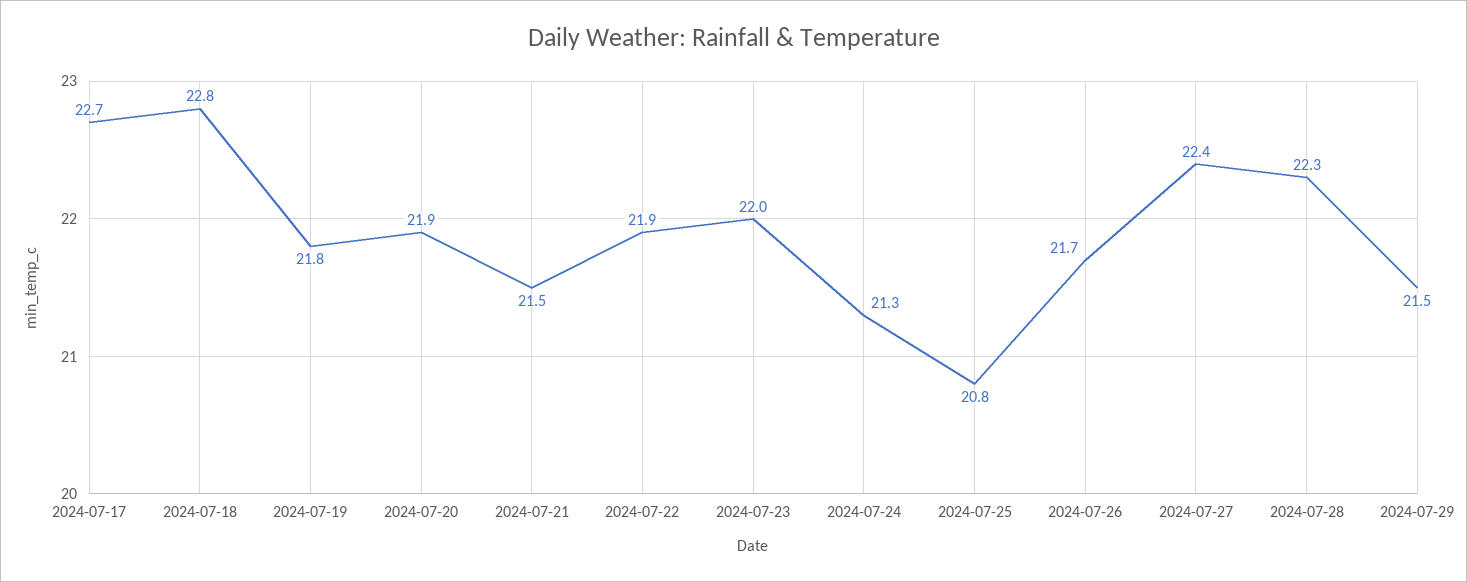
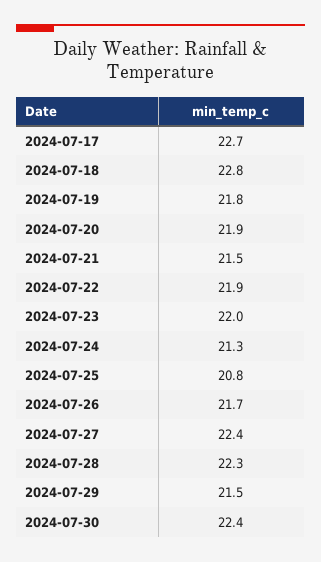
2024-07-30: none -> 22.4

